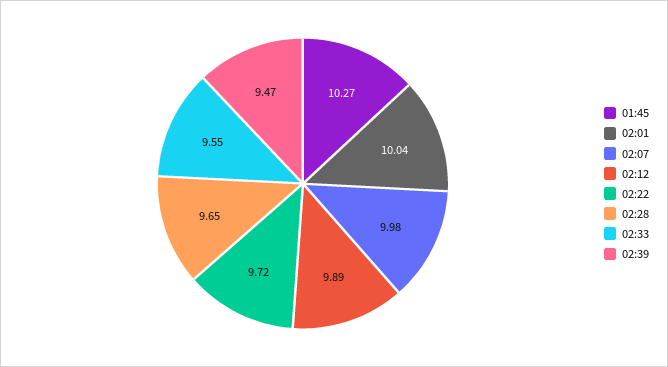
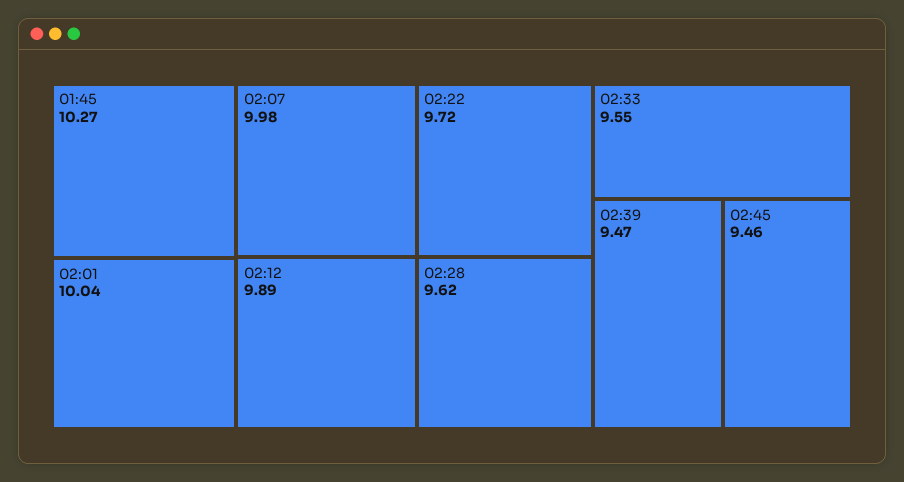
02:28: 9.65 -> 9.62
02:45: none -> 9.46

